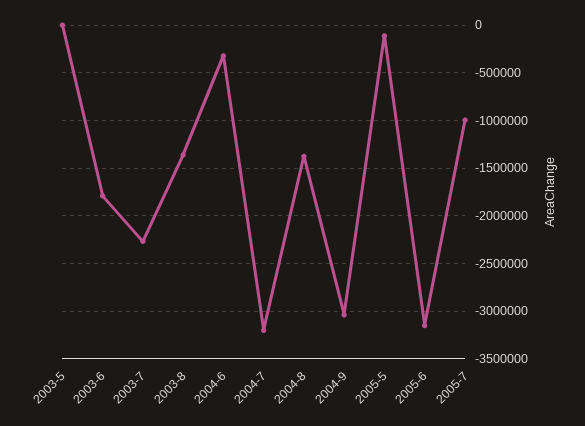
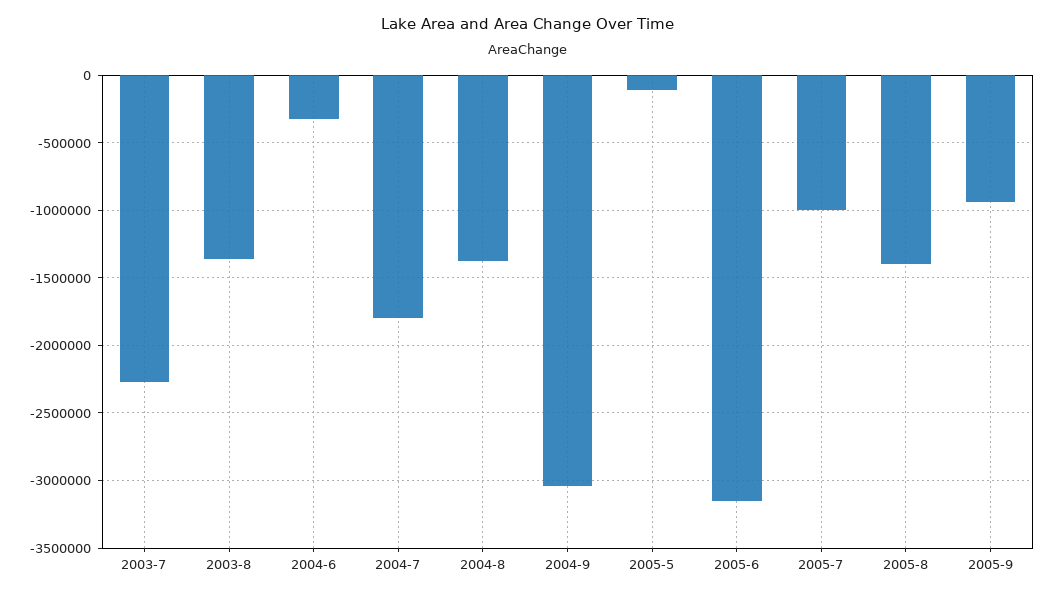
2003-5: 0 -> none
2003-6: -1800000 -> none
2004-7: -3200000 -> -1800000
2005-8: none -> -1400000
2005-9: none -> -950000

